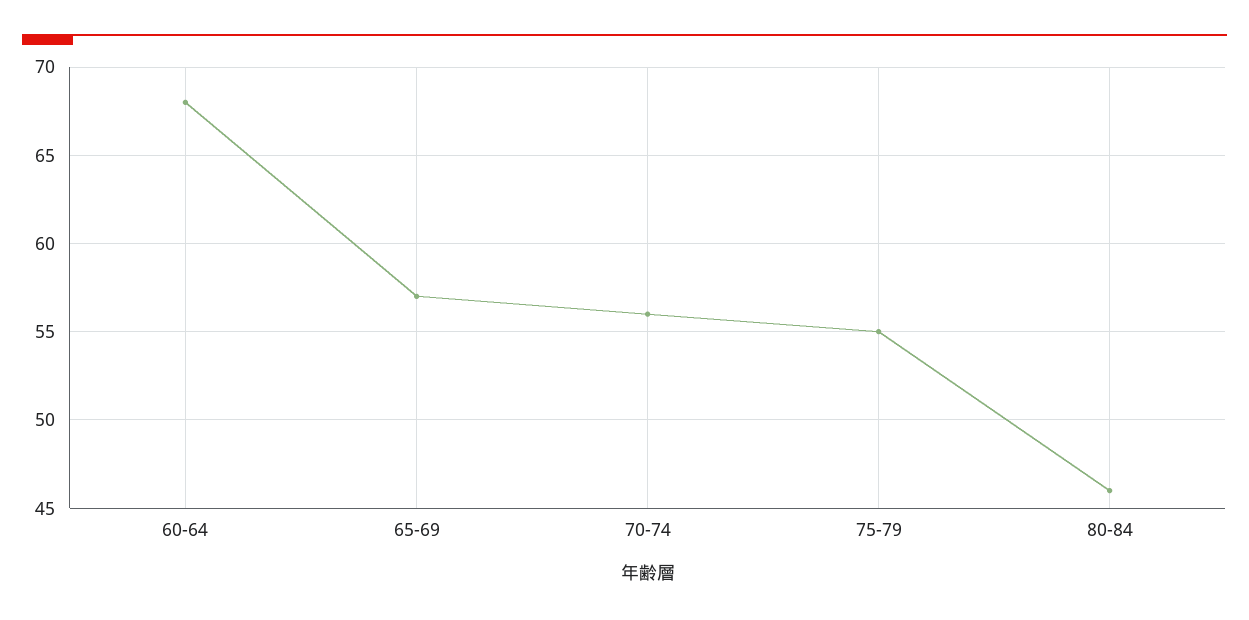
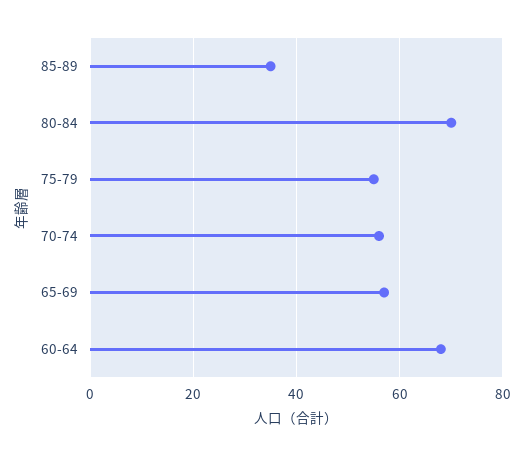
80-84: 46 -> 70
85-89: none -> 35

